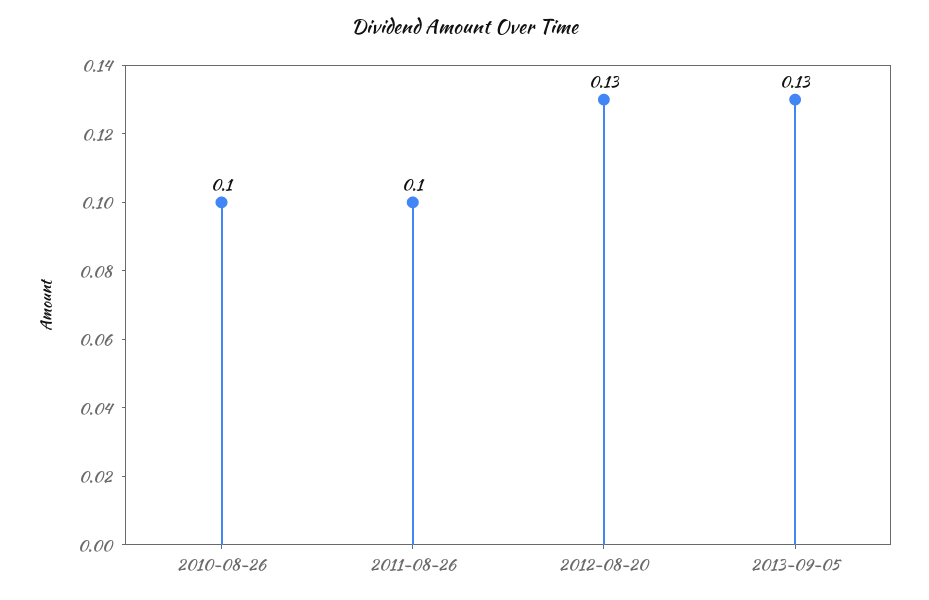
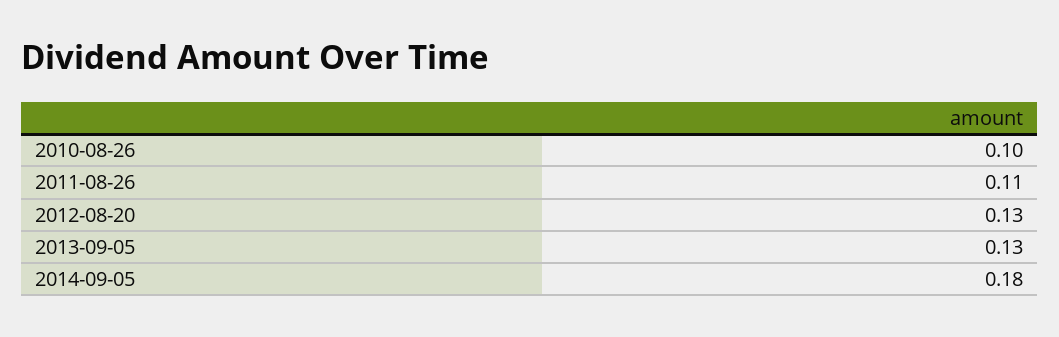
2011-08-26: 0.1 -> 0.11
2014-09-05: none -> 0.18

